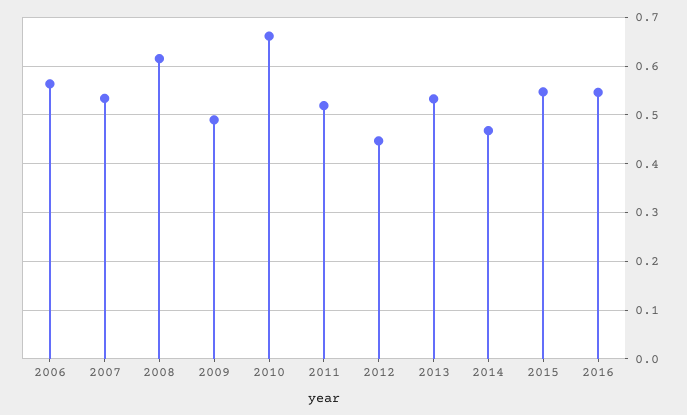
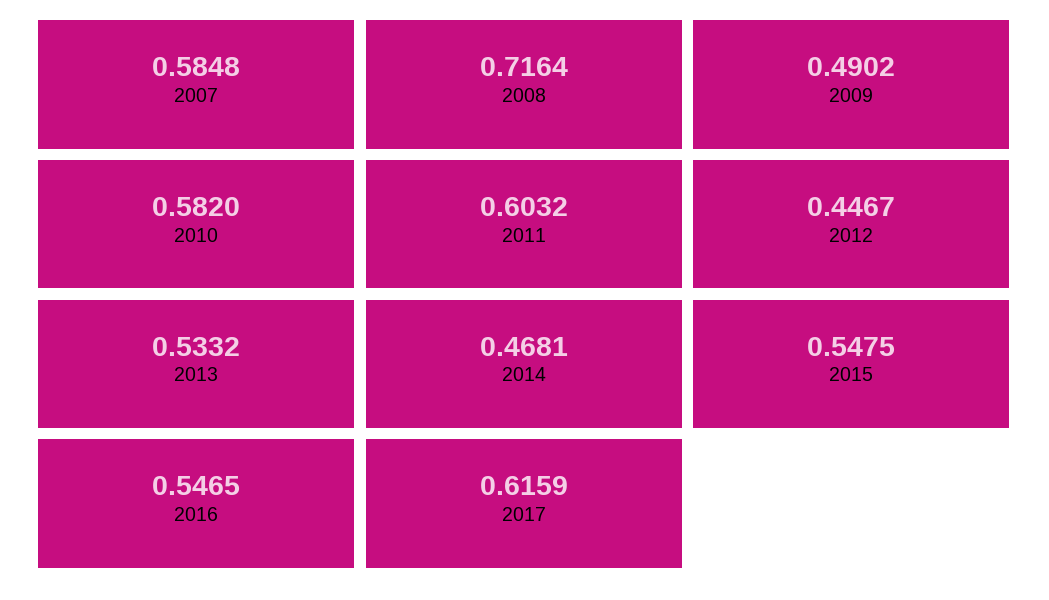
2006: 0.56 -> none
2007: 0.54 -> 0.5848
2008: 0.62 -> 0.7164
2010: 0.66 -> 0.582
2011: 0.52 -> 0.6032
2017: none -> 0.6159

